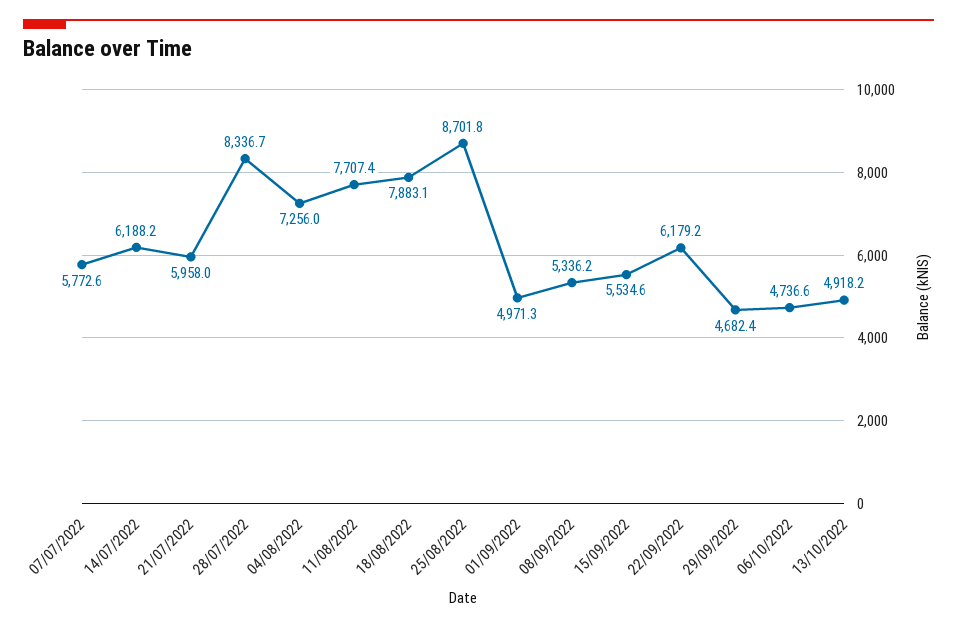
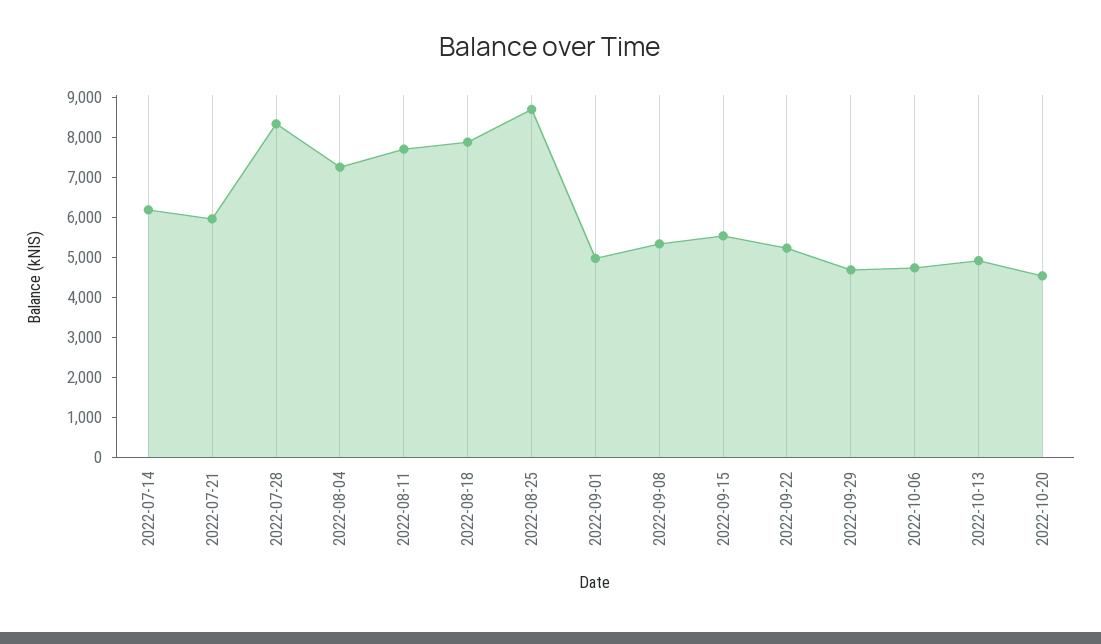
07/07/2022: 5772.6 -> none
22/09/2022: 6179.2 -> 5250
2022-10-20: none -> 4500

